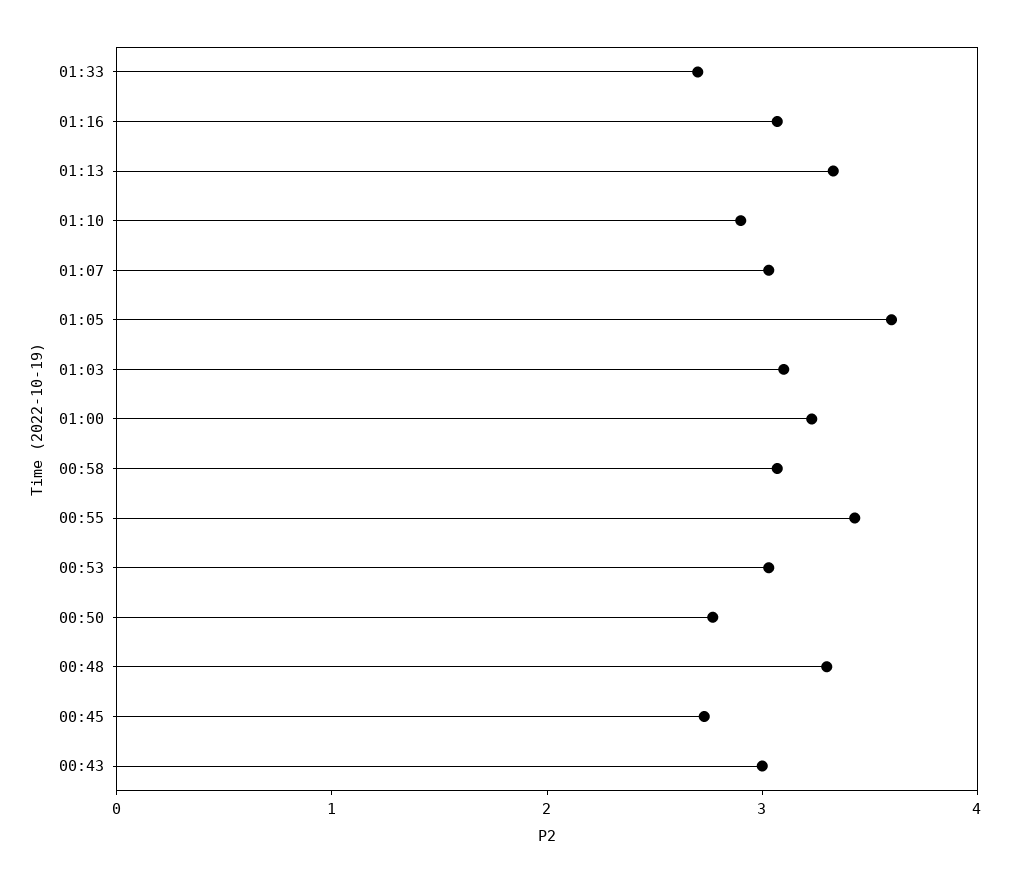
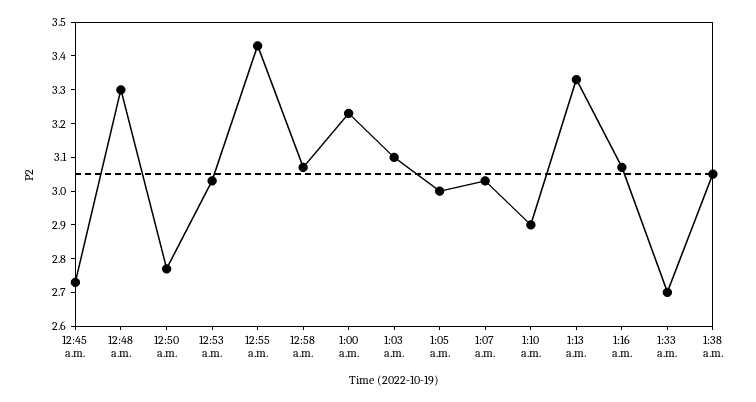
01:05: 3.6 -> 3
00:43: 3 -> none
1:38 a.m.: none -> 3.05

